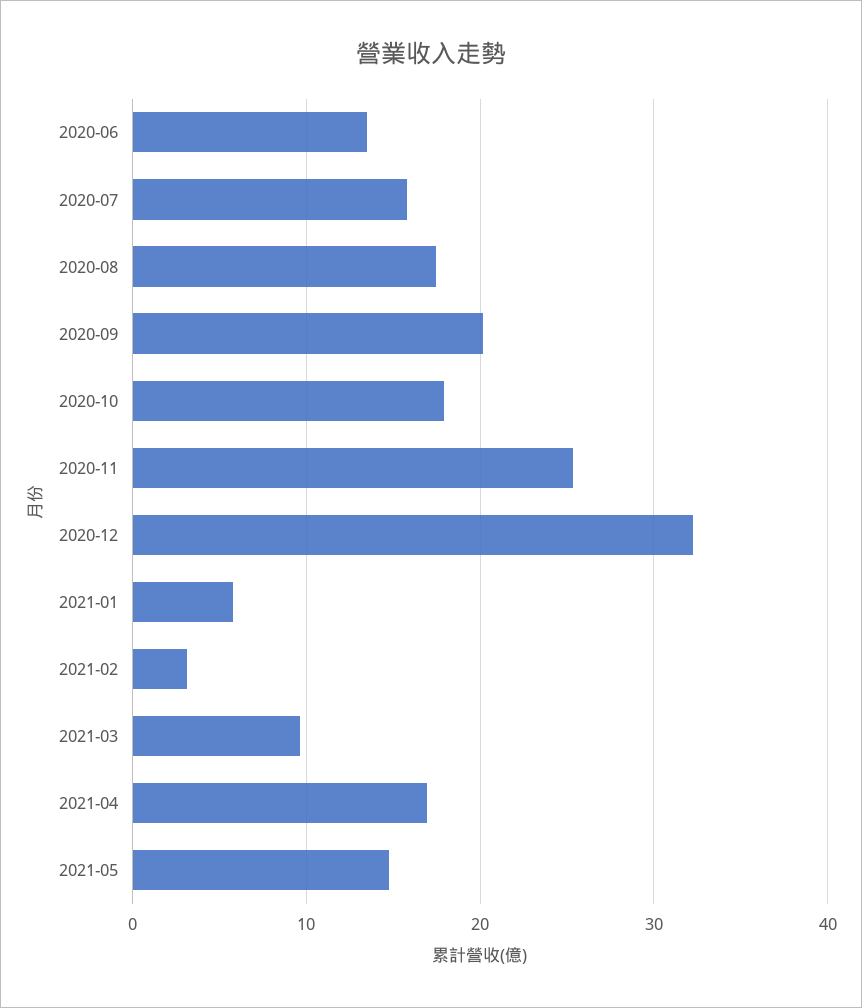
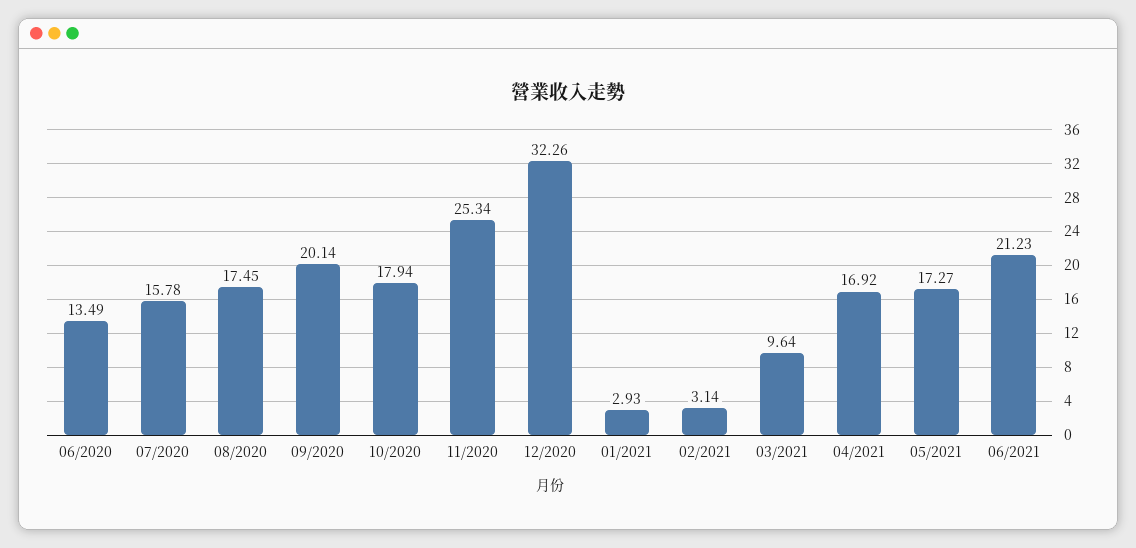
2021-01: 6 -> 2.93
2021-05: 15 -> 17.27
06/2021: none -> 21.23

